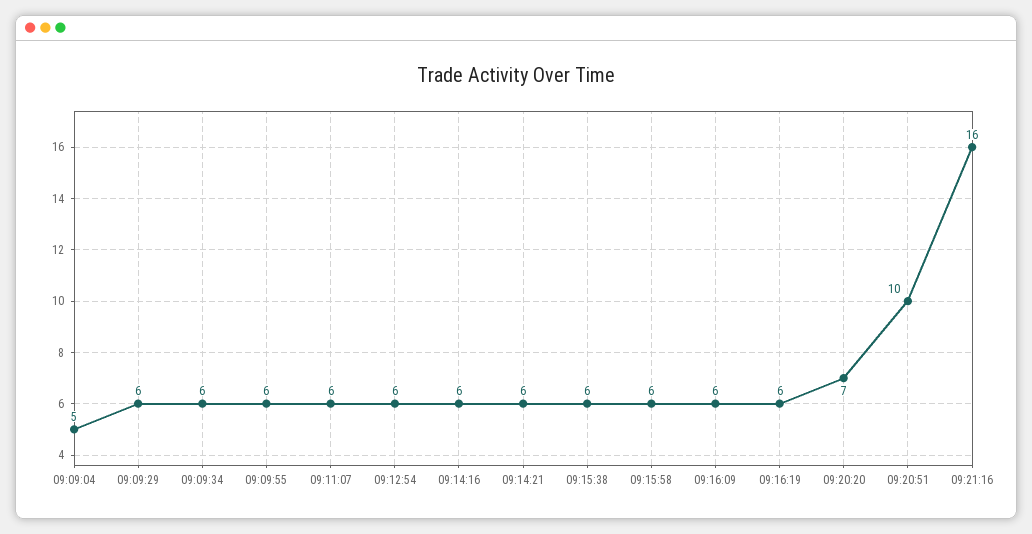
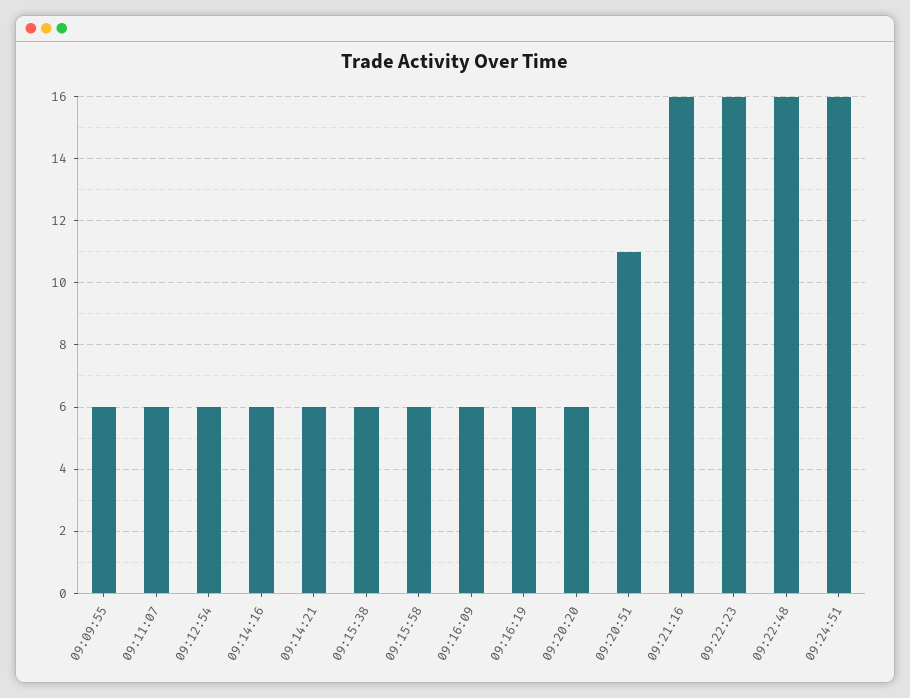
09:09:04: 5 -> none
09:09:29: 6 -> none
09:09:34: 6 -> none
09:20:20: 7 -> 6
09:20:51: 10 -> 11
09:22:23: none -> 16
09:22:48: none -> 16
09:24:51: none -> 16

